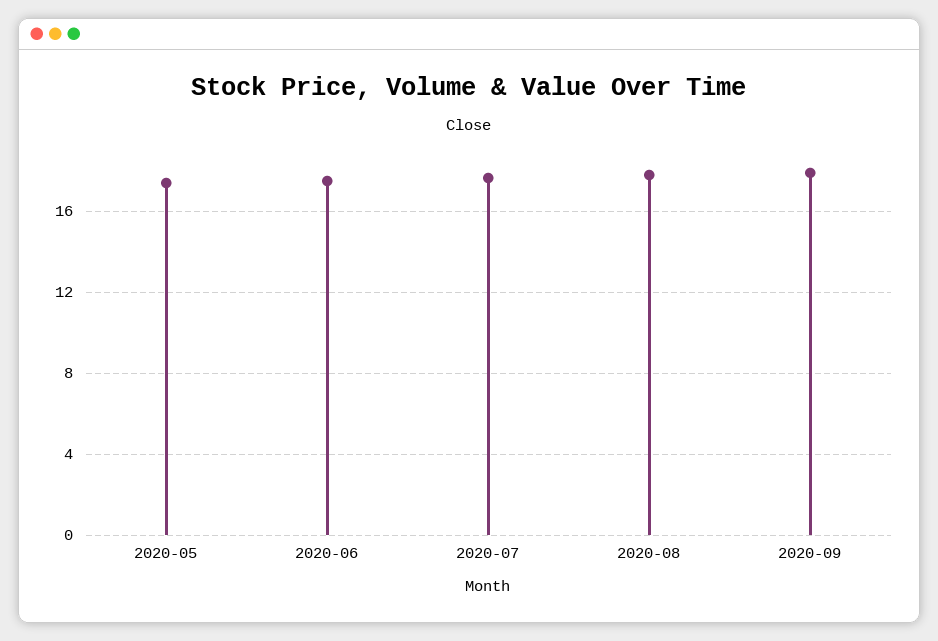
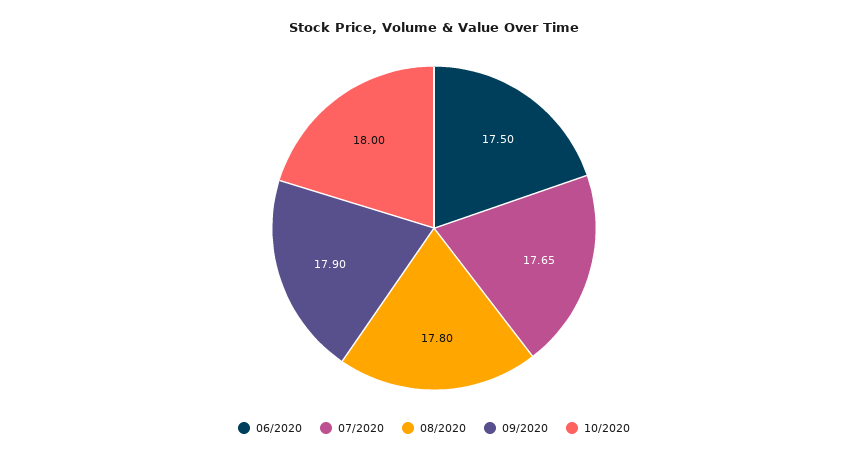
2020-05: 17.5 -> none
10/2020: none -> 18

